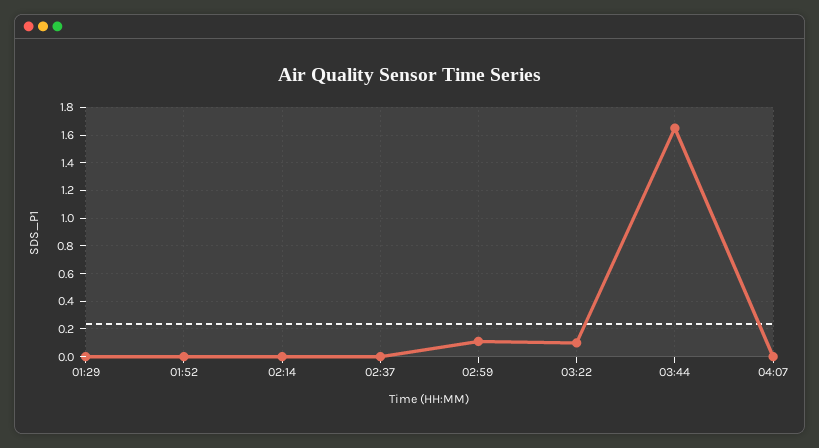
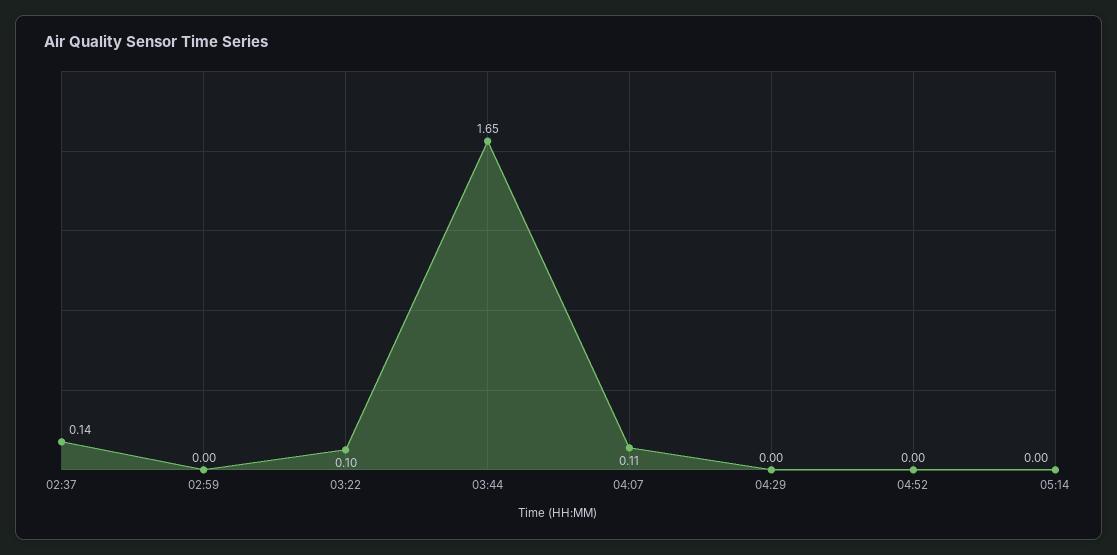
01:29: 0 -> none
01:52: 0 -> none
02:14: 0 -> none
02:37: 0 -> 0.14
02:59: 0.1 -> 0
04:07: 0 -> 0.11
04:29: none -> 0
04:52: none -> 0
05:14: none -> 0

